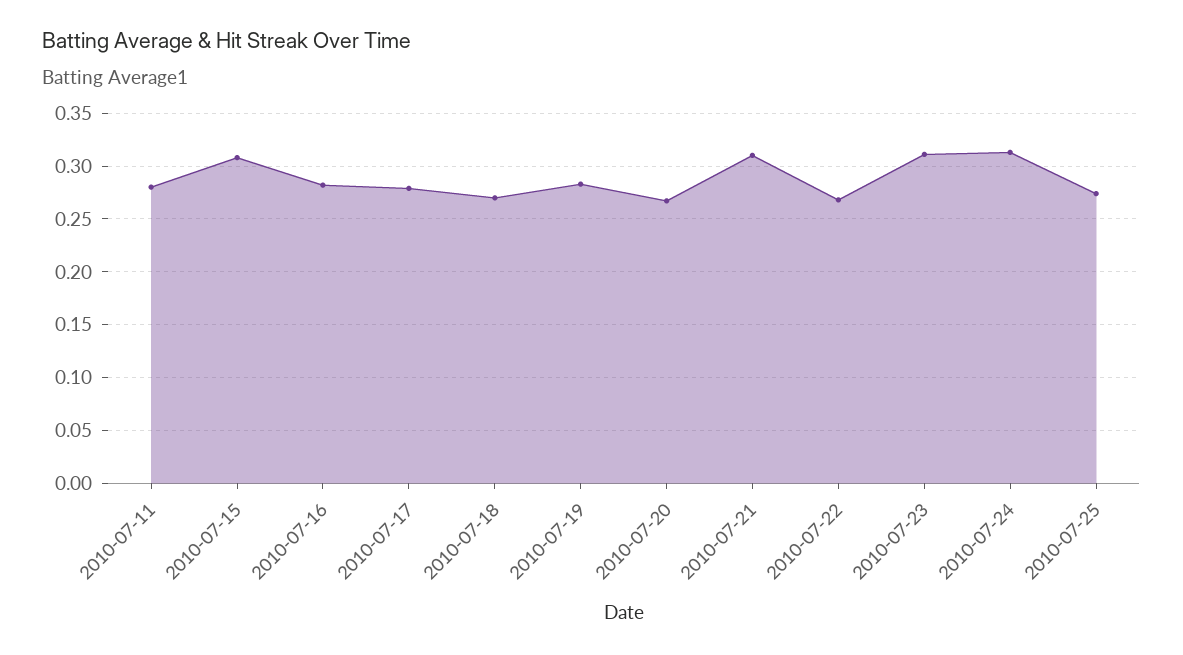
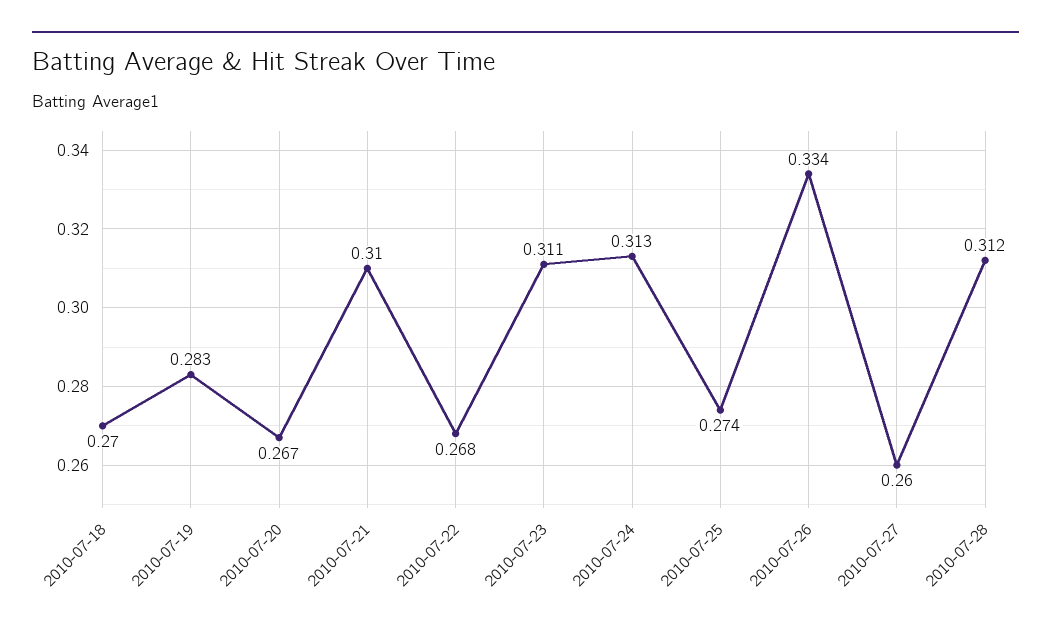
2010-07-11: 0.28 -> none
2010-07-15: 0.31 -> none
2010-07-16: 0.28 -> none
2010-07-17: 0.28 -> none
2010-07-26: none -> 0.334
2010-07-27: none -> 0.26
2010-07-28: none -> 0.312

